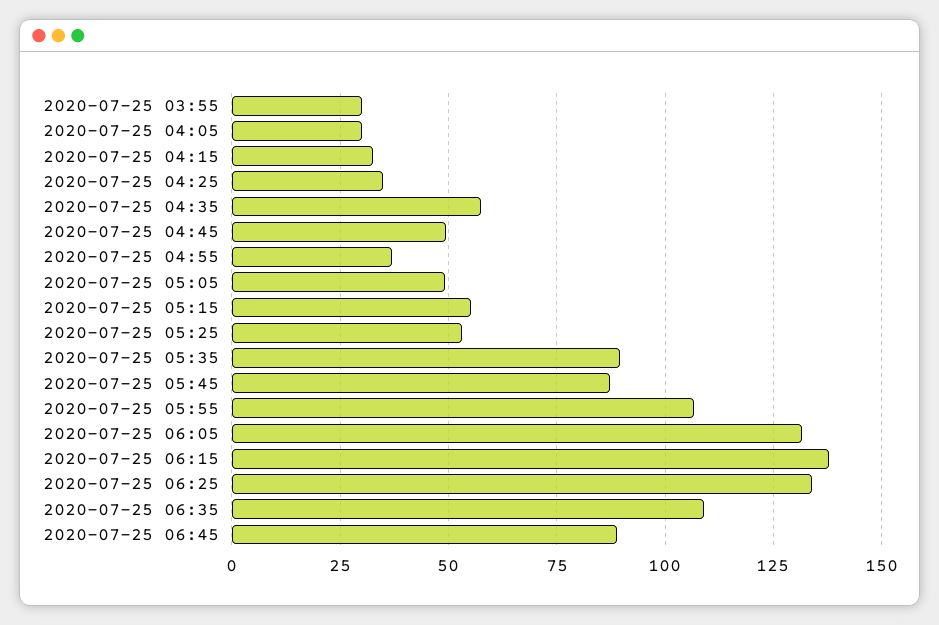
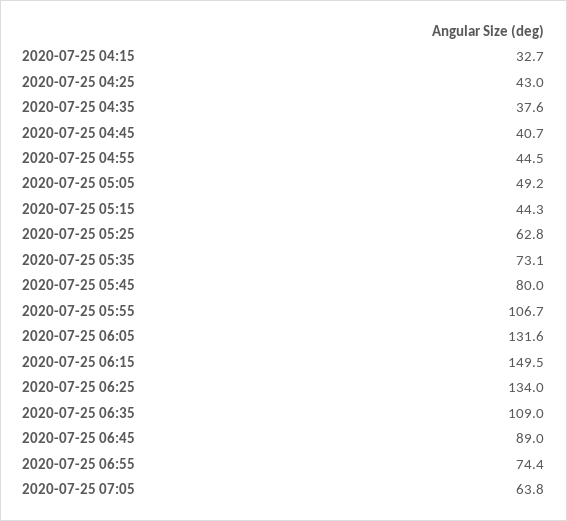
2020-07-25 03:55: 30 -> none
2020-07-25 04:05: 30 -> none
2020-07-25 04:25: 35 -> 43
2020-07-25 04:35: 57.5 -> 37.6
2020-07-25 04:45: 50 -> 40.7
2020-07-25 04:55: 37.5 -> 44.5
2020-07-25 05:15: 55 -> 44.3
2020-07-25 05:25: 52.5 -> 62.8
2020-07-25 05:35: 90 -> 73.1
2020-07-25 05:45: 87.5 -> 80
2020-07-25 06:15: 137.5 -> 149.5
2020-07-25 06:55: none -> 74.4
2020-07-25 07:05: none -> 63.8

